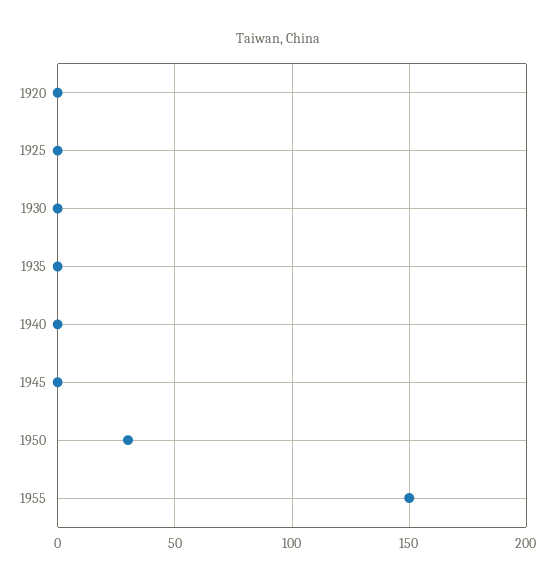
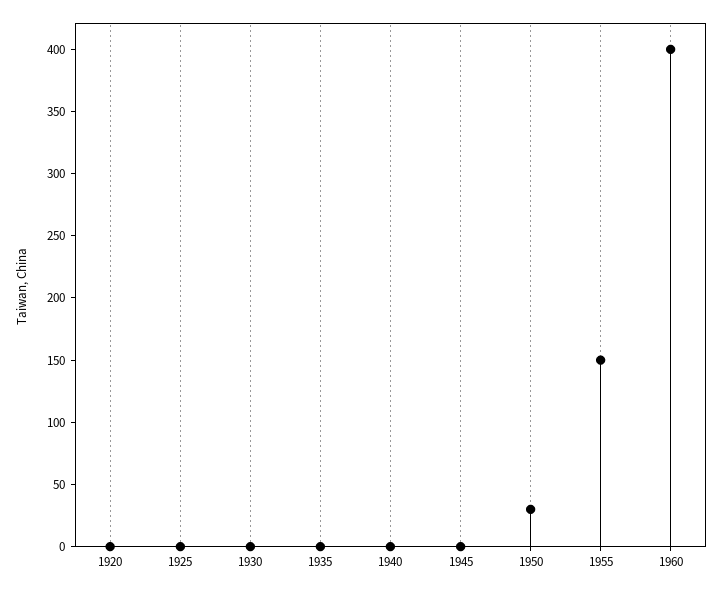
1960: none -> 400

